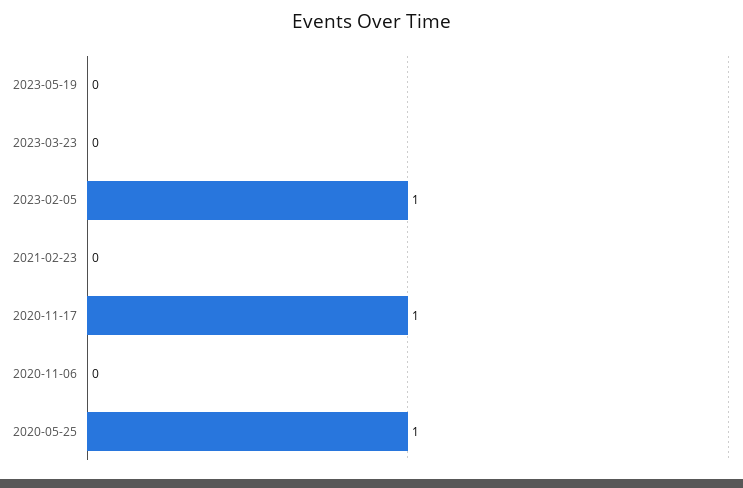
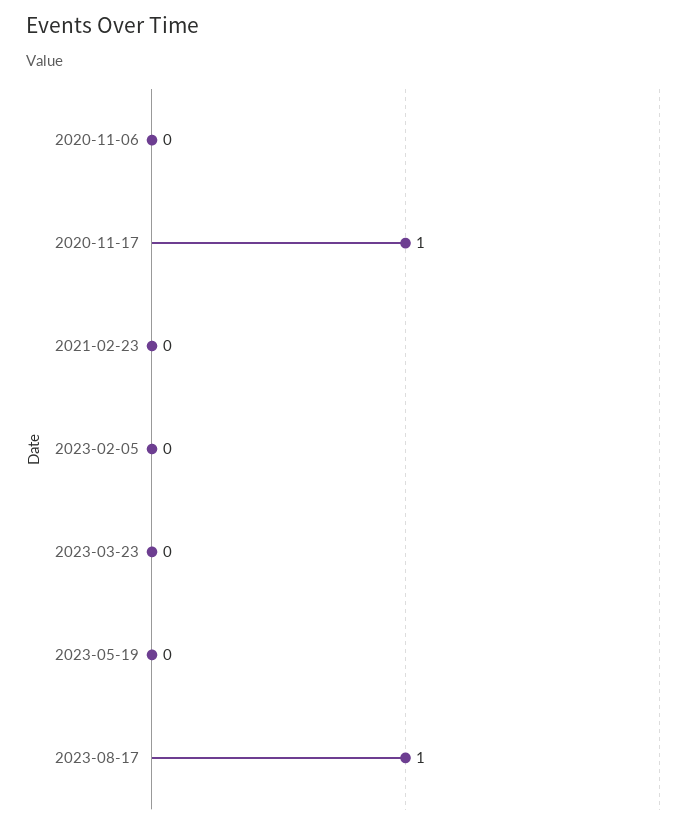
2023-02-05: 1 -> 0
2020-05-25: 1 -> none
2023-08-17: none -> 1

